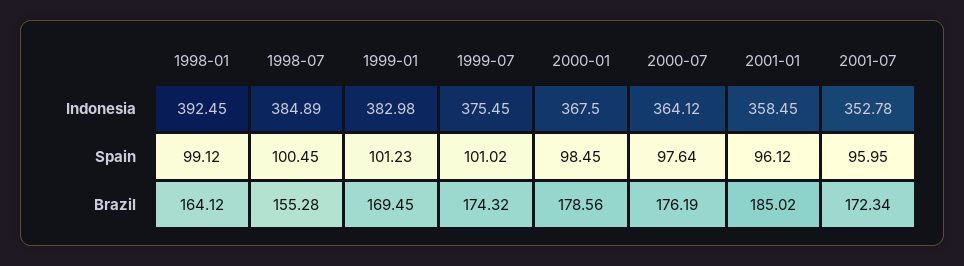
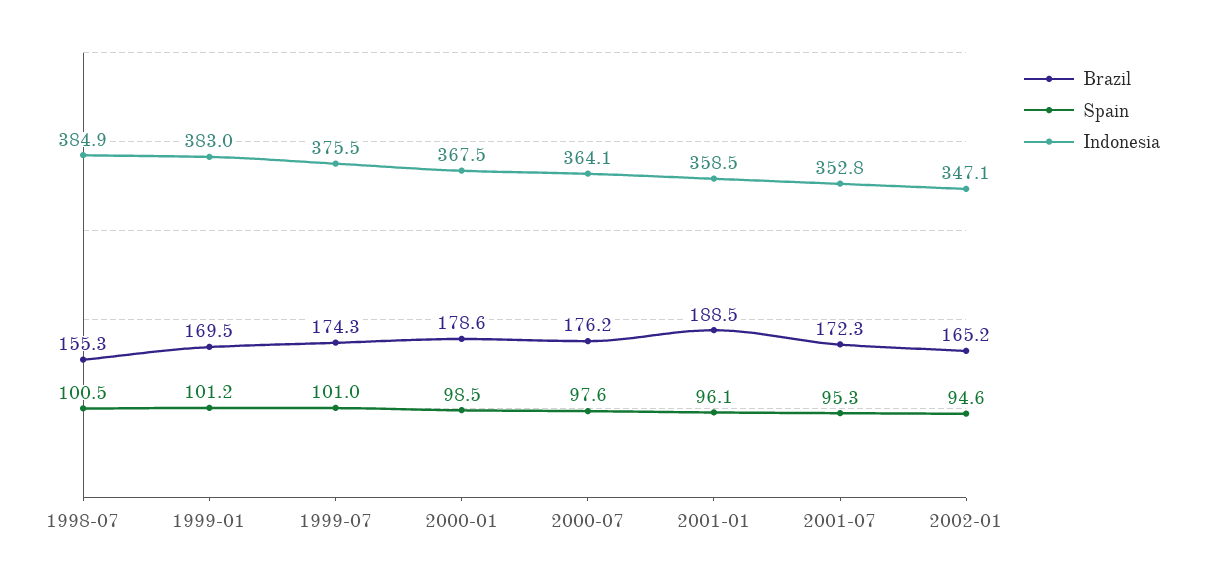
Indonesia, 1998-01: 392.45 -> none
Spain, 1998-01: 99.12 -> none
Spain, 2001-07: 95.95 -> 95.3
Brazil, 1998-01: 164.12 -> none
Brazil, 2001-01: 185.02 -> 188.5
Brazil, 2002-01: none -> 165.2
Spain, 2002-01: none -> 94.6
Indonesia, 2002-01: none -> 347.1

